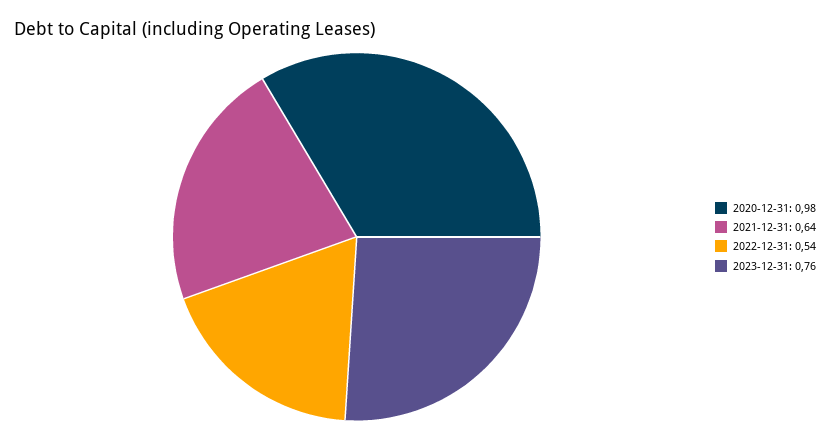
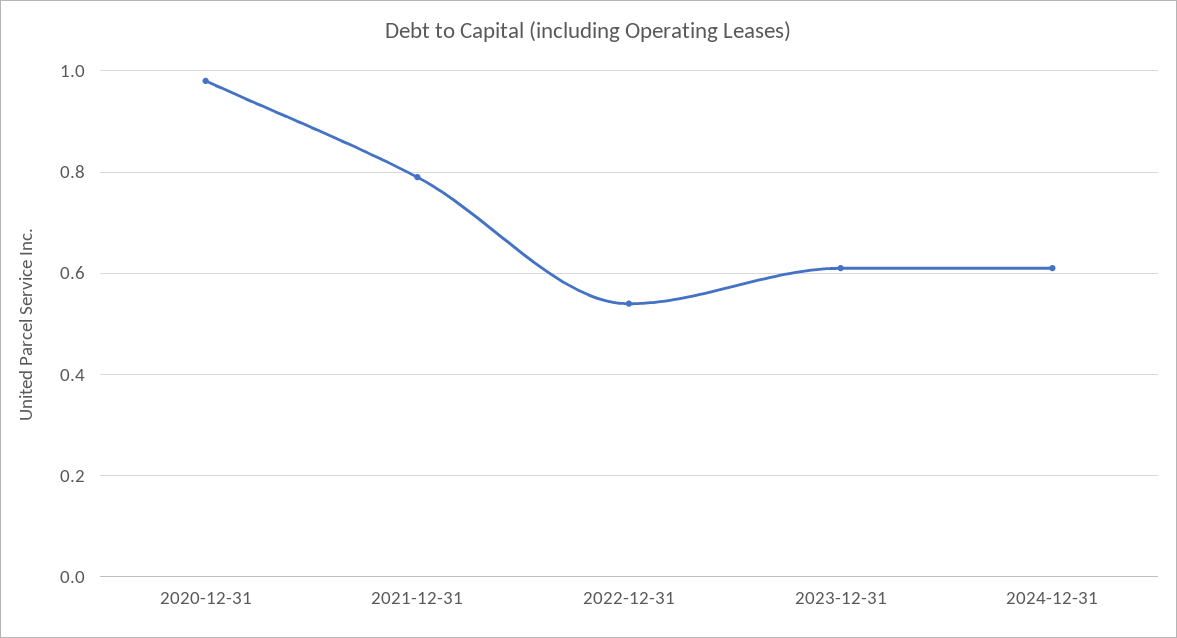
2021-12-31: 0.64 -> 0.8
2023-12-31: 0.76 -> 0.6
2024-12-31: none -> 0.6

